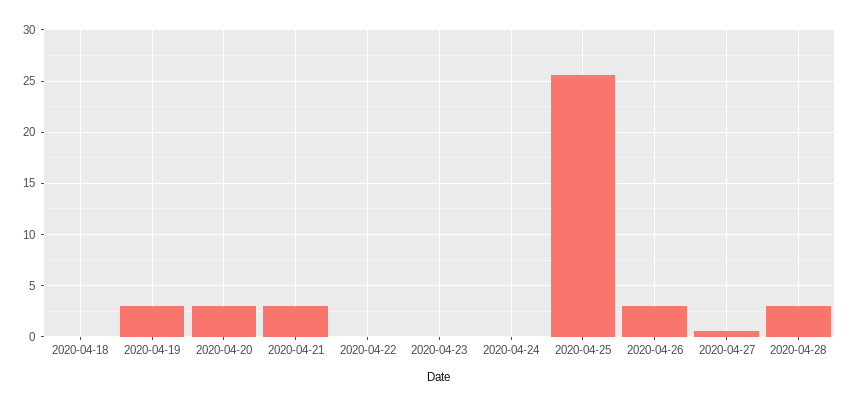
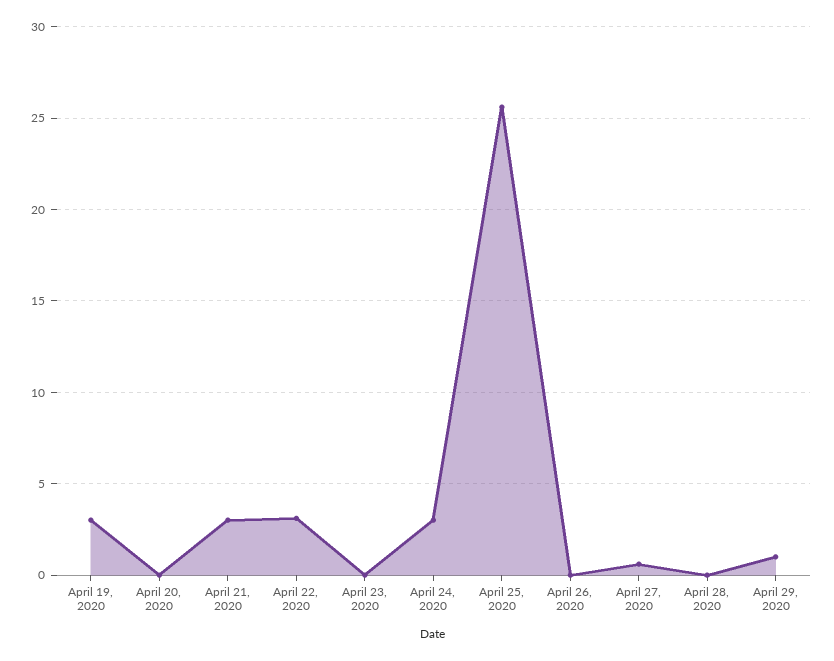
2020-04-18: 0 -> none
2020-04-20: 3 -> 0
2020-04-22: 0 -> 3
2020-04-24: 0 -> 3
2020-04-26: 3 -> 0
2020-04-28: 3 -> 0
April 29, 2020: none -> 1

